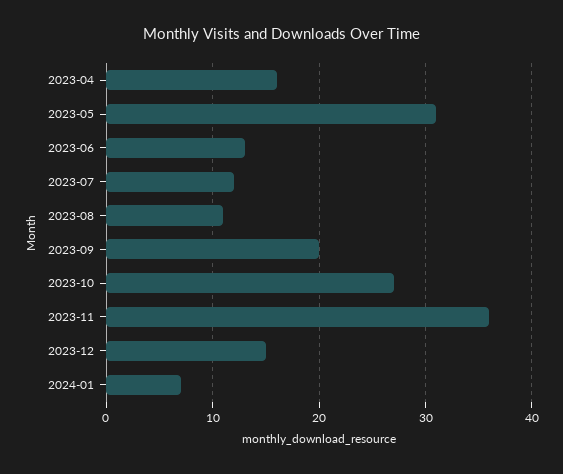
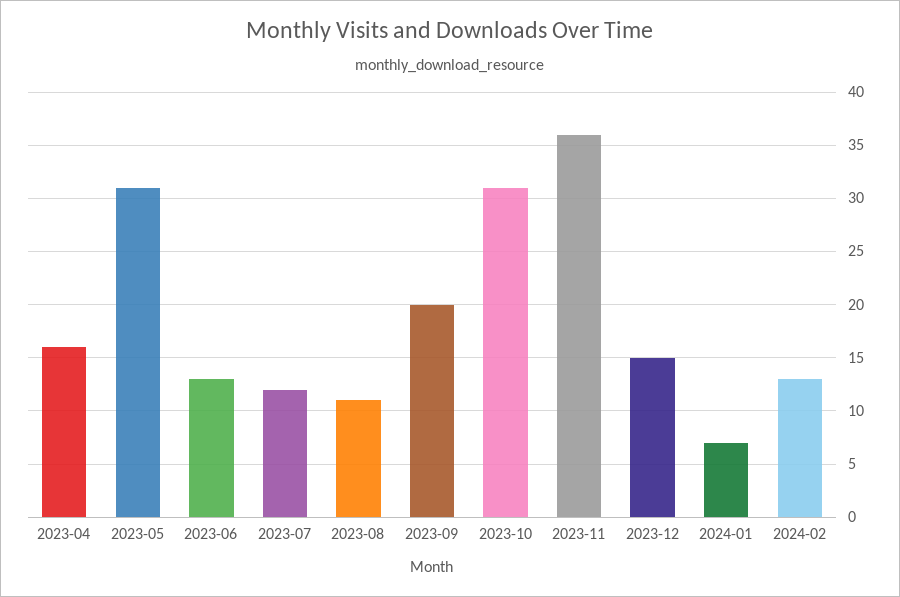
2023-10: 27 -> 31
2024-02: none -> 13

